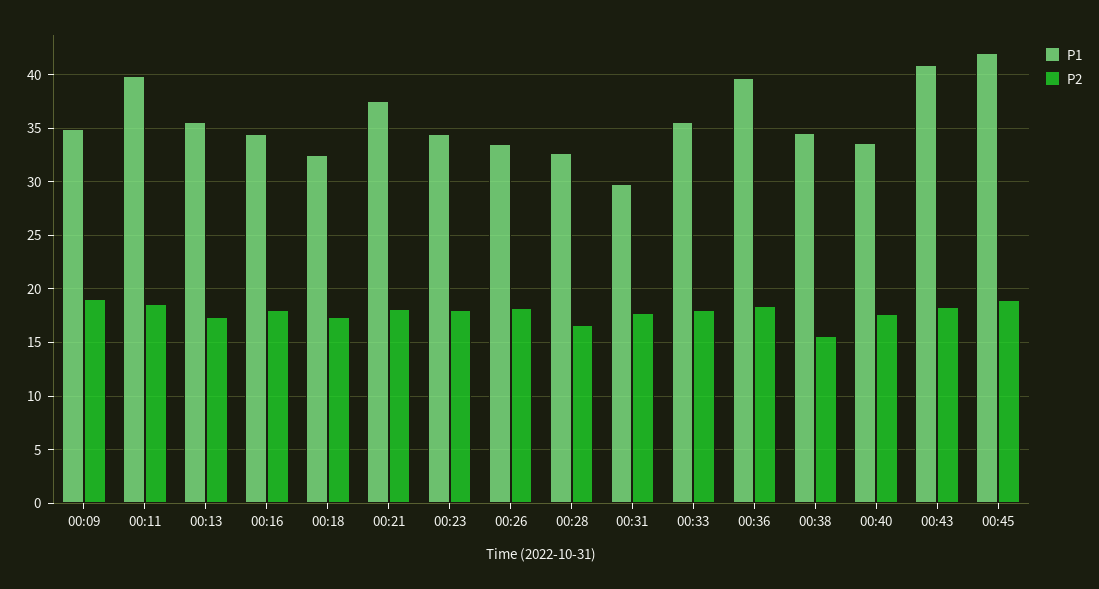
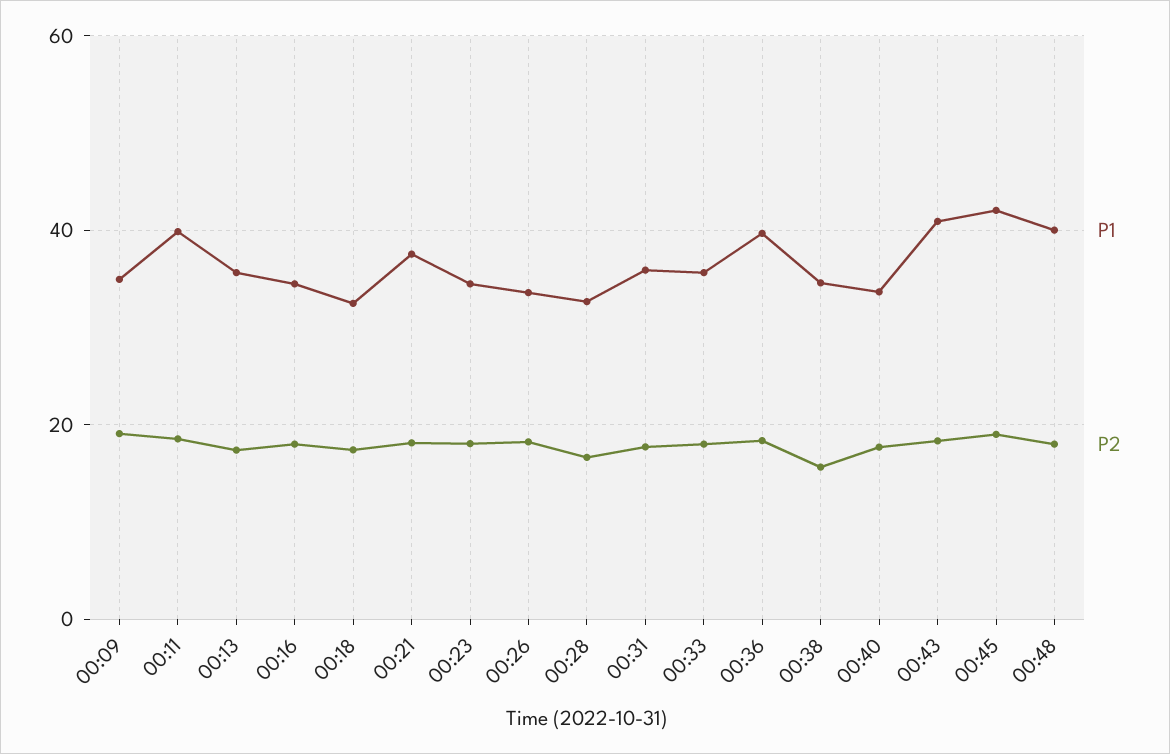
P1, 00:31: 30 -> 36
P1, 00:48: none -> 40
P2, 00:48: none -> 18

